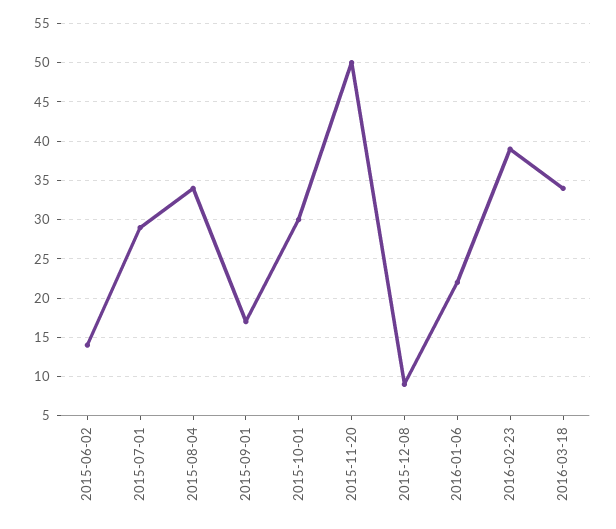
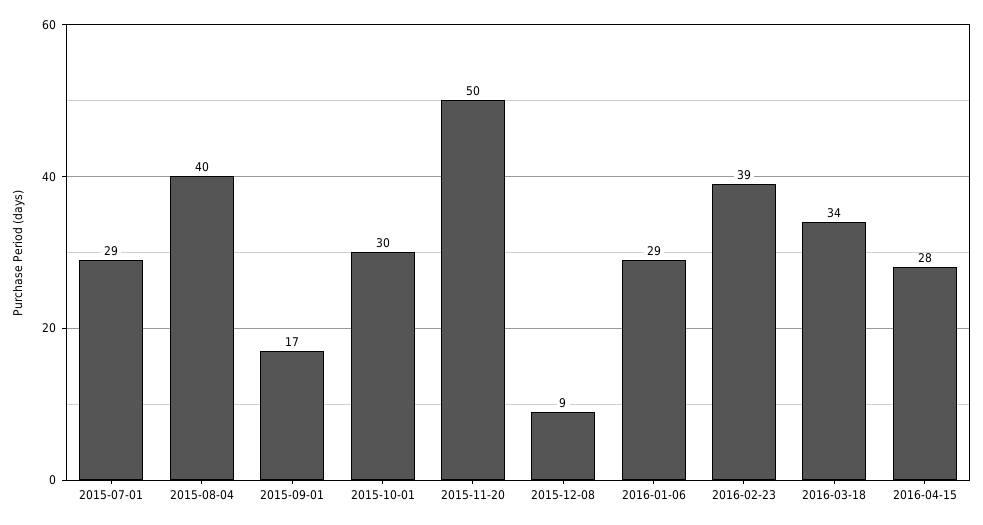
2015-06-02: 14 -> none
2015-08-04: 34 -> 40
2016-01-06: 22 -> 29
2016-04-15: none -> 28

